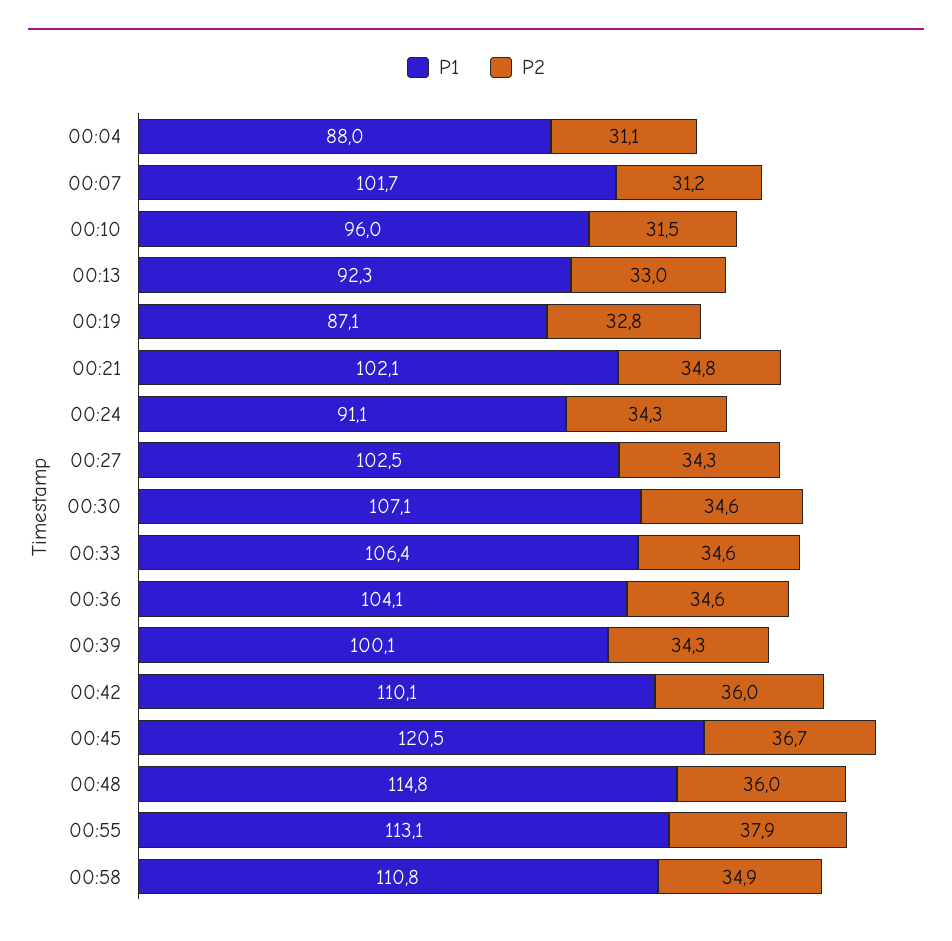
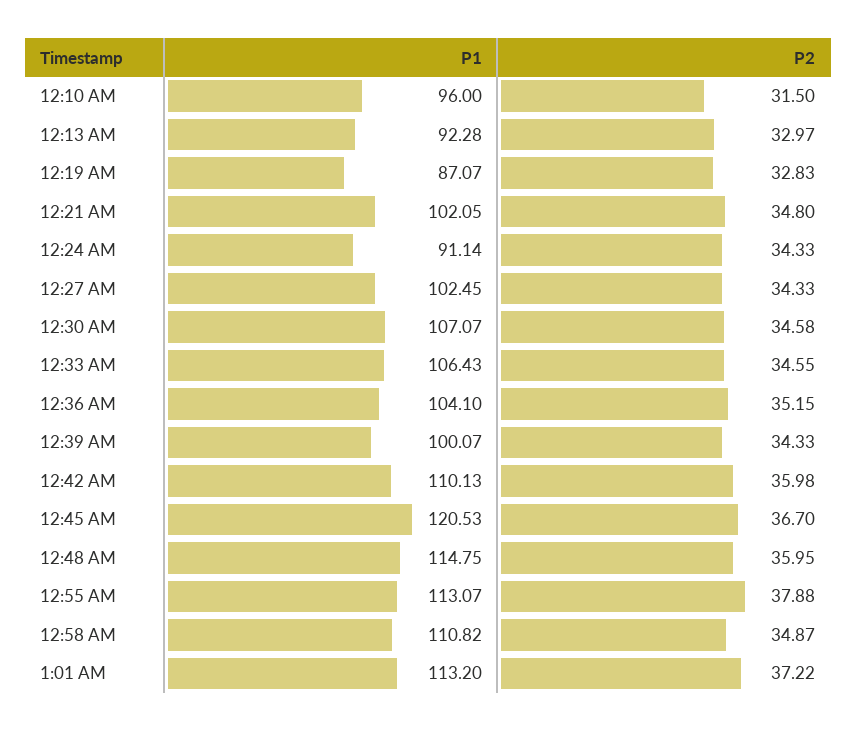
P1, 00:04: 88 -> none
P2, 00:04: 31.1 -> none
P1, 00:07: 101.7 -> none
P2, 00:07: 31.2 -> none
P2, 00:36: 34.6 -> 35.15
P1, 1:01 AM: none -> 113.2
P2, 1:01 AM: none -> 37.22

